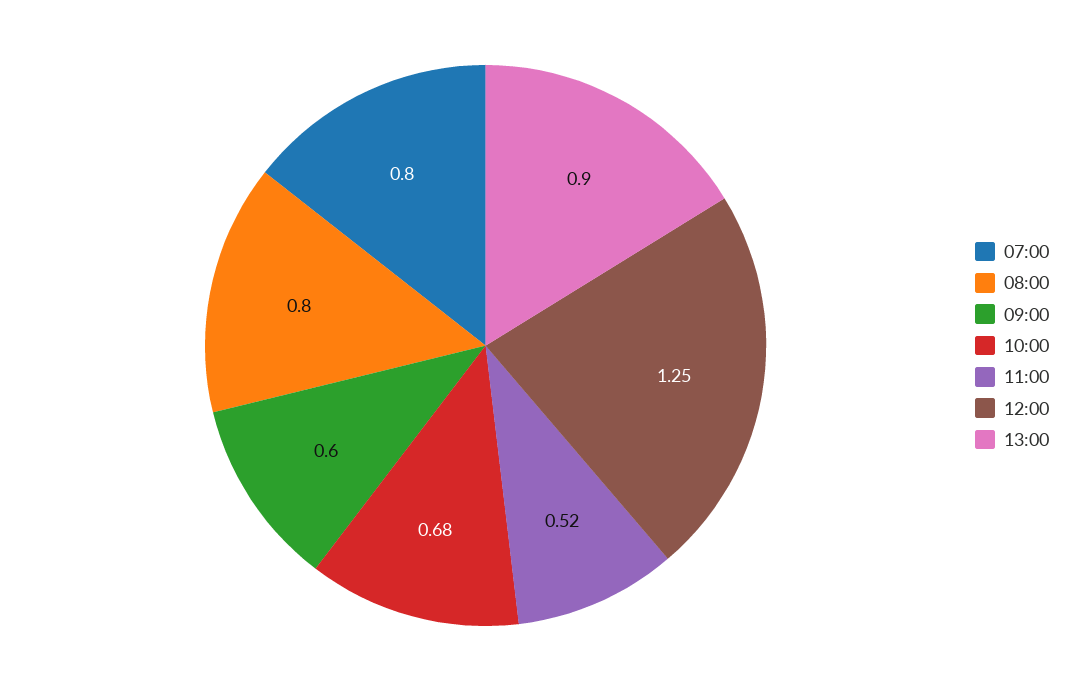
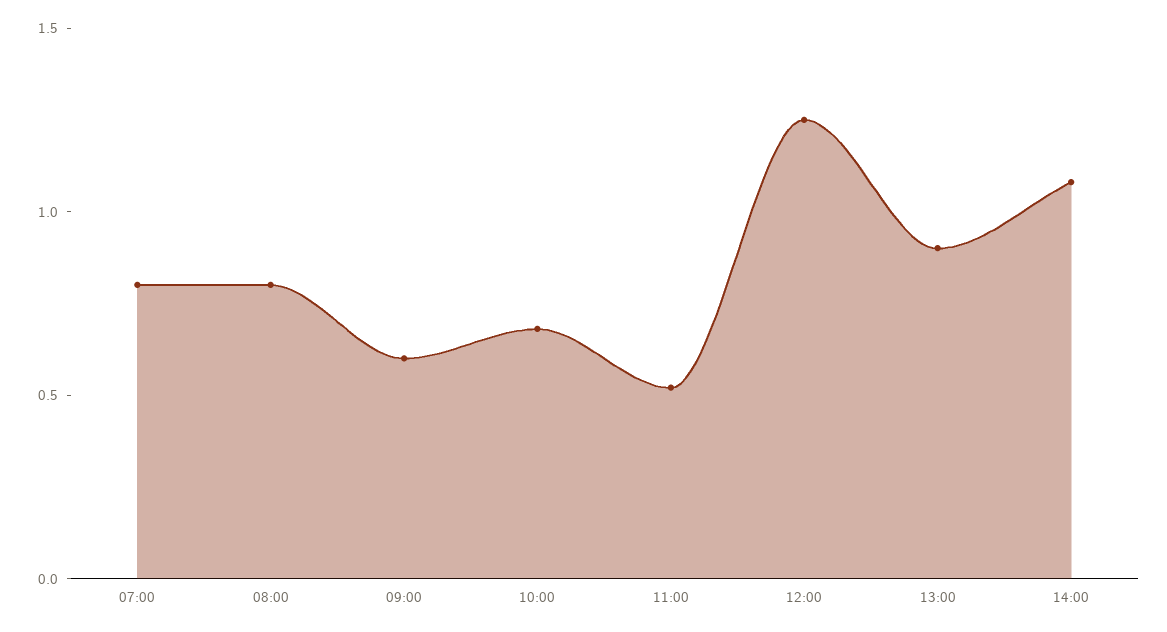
14:00: none -> 1.1

